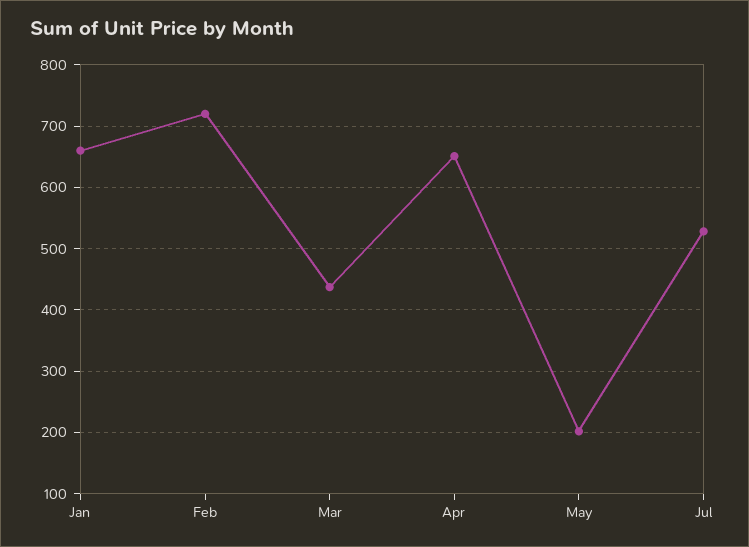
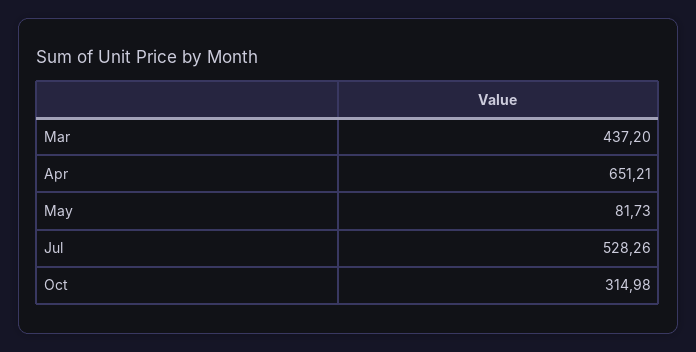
Jan: 660 -> none
Feb: 720 -> none
May: 200 -> 81.73
Oct: none -> 314.98

